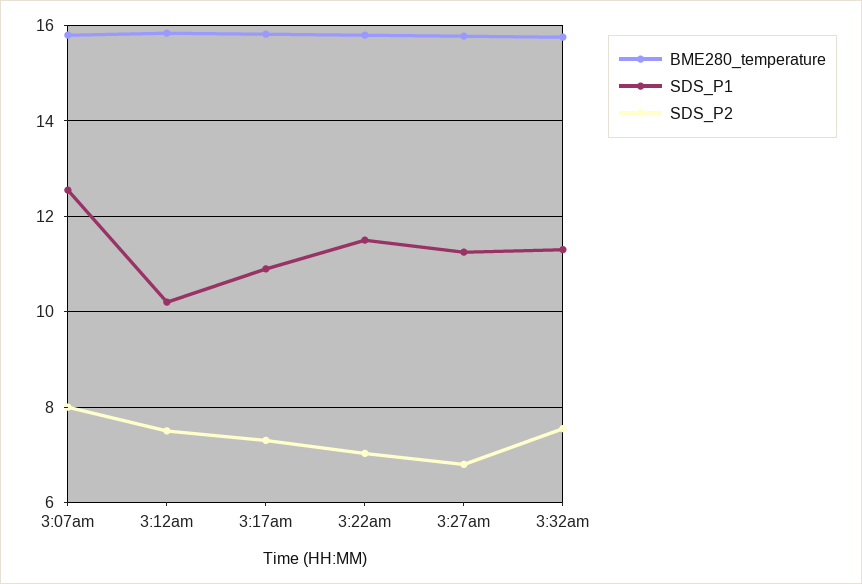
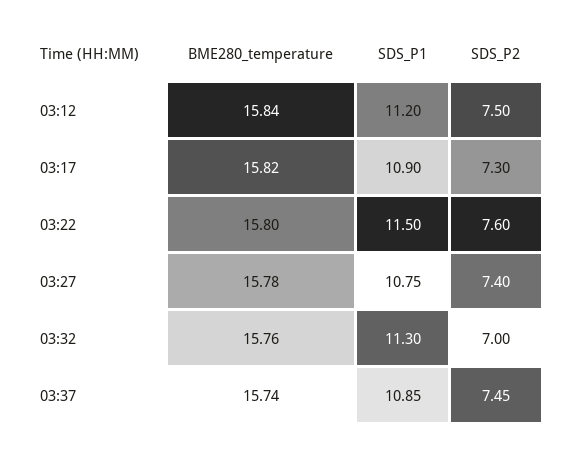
BME280_temperature, 3:07am: 15.8 -> none
SDS_P1, 3:07am: 12.6 -> none
SDS_P2, 3:07am: 8 -> none
SDS_P1, 3:12am: 10.2 -> 11.2
SDS_P2, 3:22am: 7 -> 7.6
SDS_P1, 3:27am: 11.2 -> 10.75
SDS_P2, 3:27am: 6.8 -> 7.4
SDS_P2, 3:32am: 7.6 -> 7
BME280_temperature, 03:37: none -> 15.74
SDS_P1, 03:37: none -> 10.85
SDS_P2, 03:37: none -> 7.45

